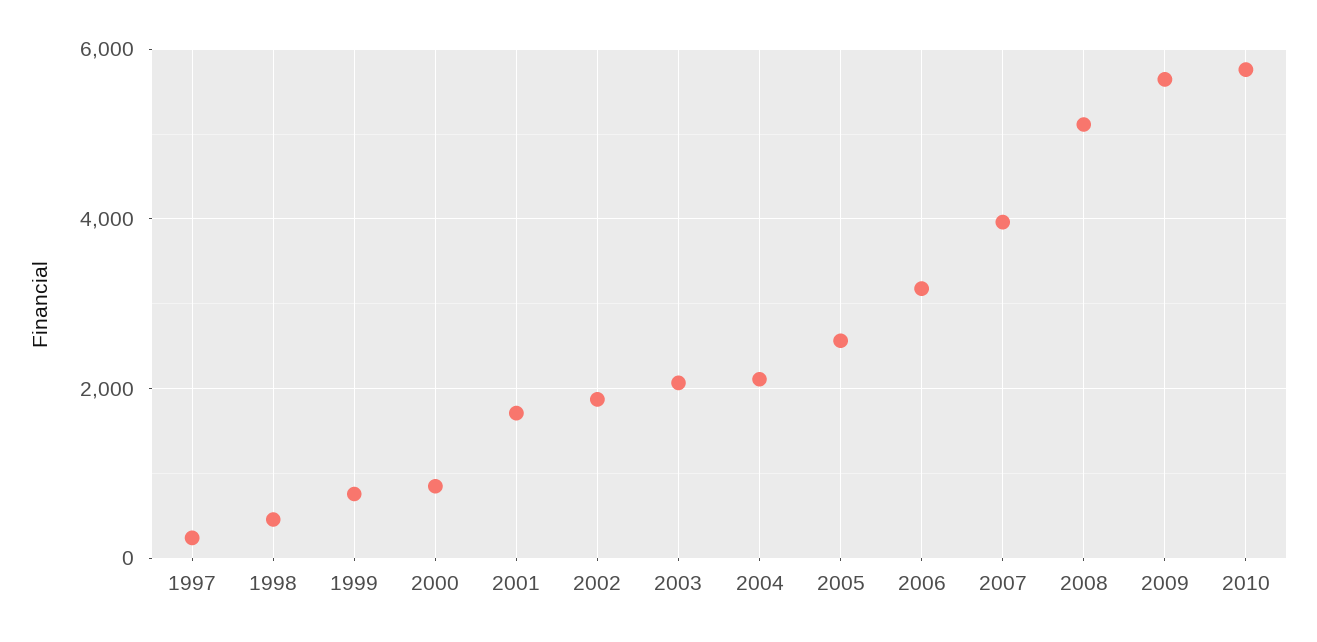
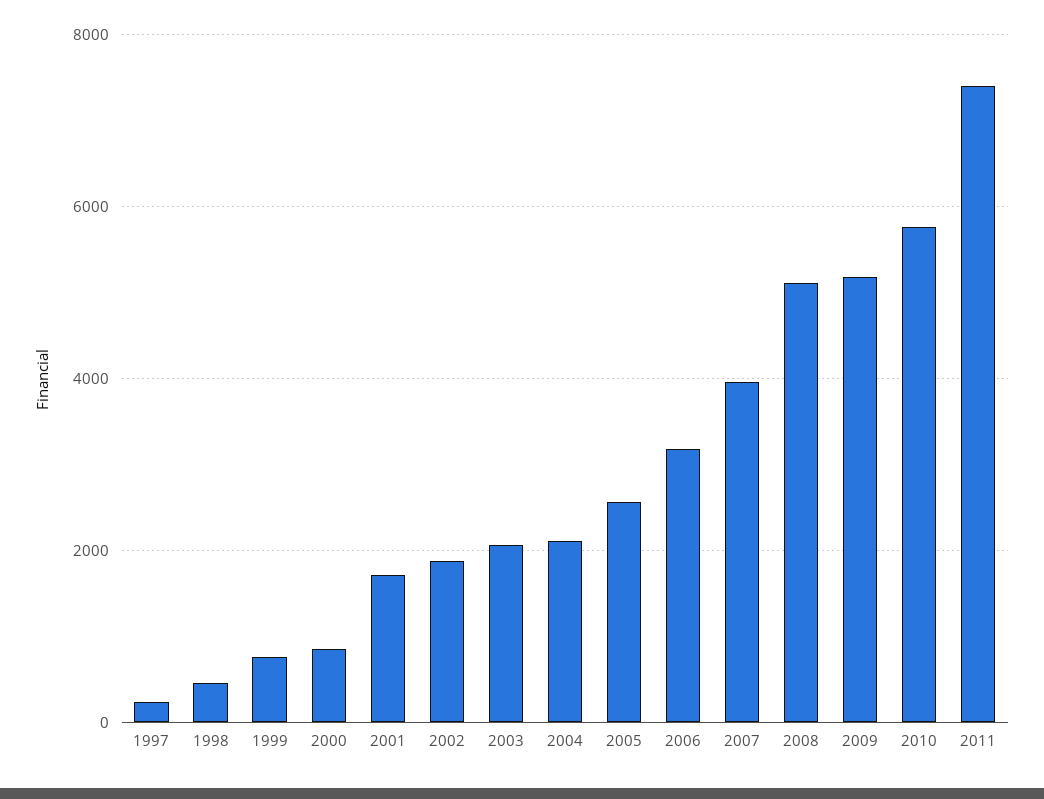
2009: 5600 -> 5200
2011: none -> 7400

